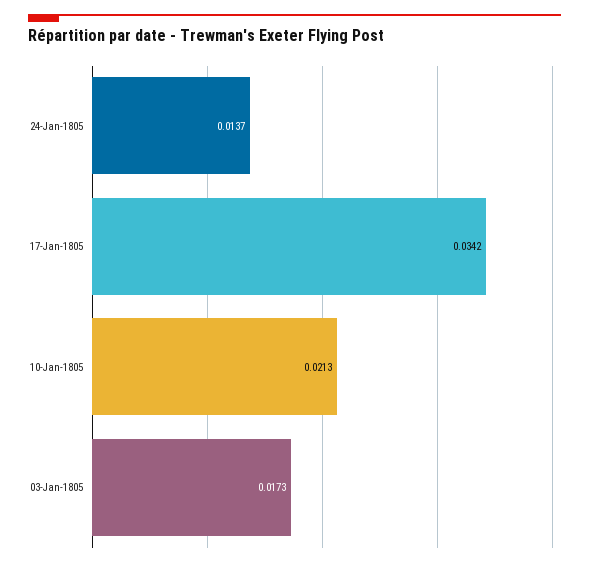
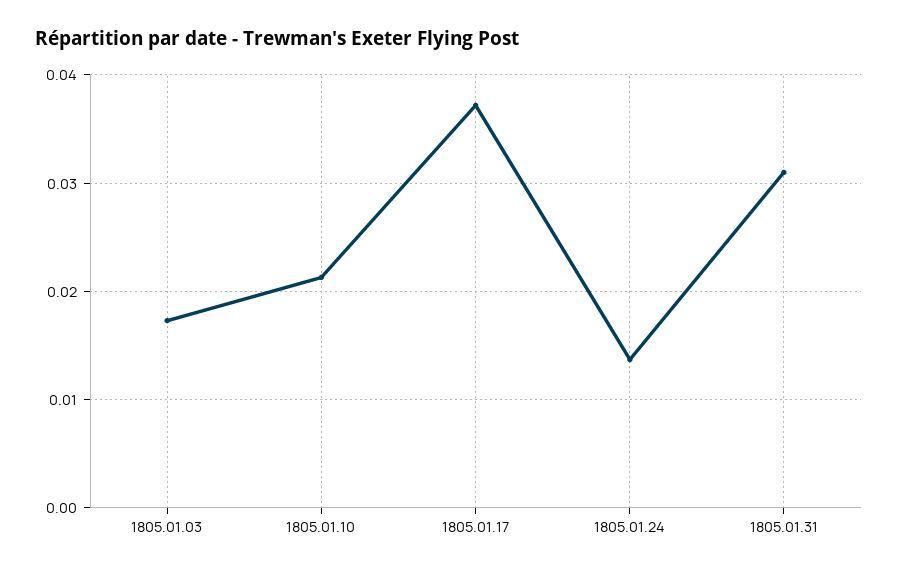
17-Jan-1805: 0.0342 -> 0.037
1805.01.31: none -> 0.031

